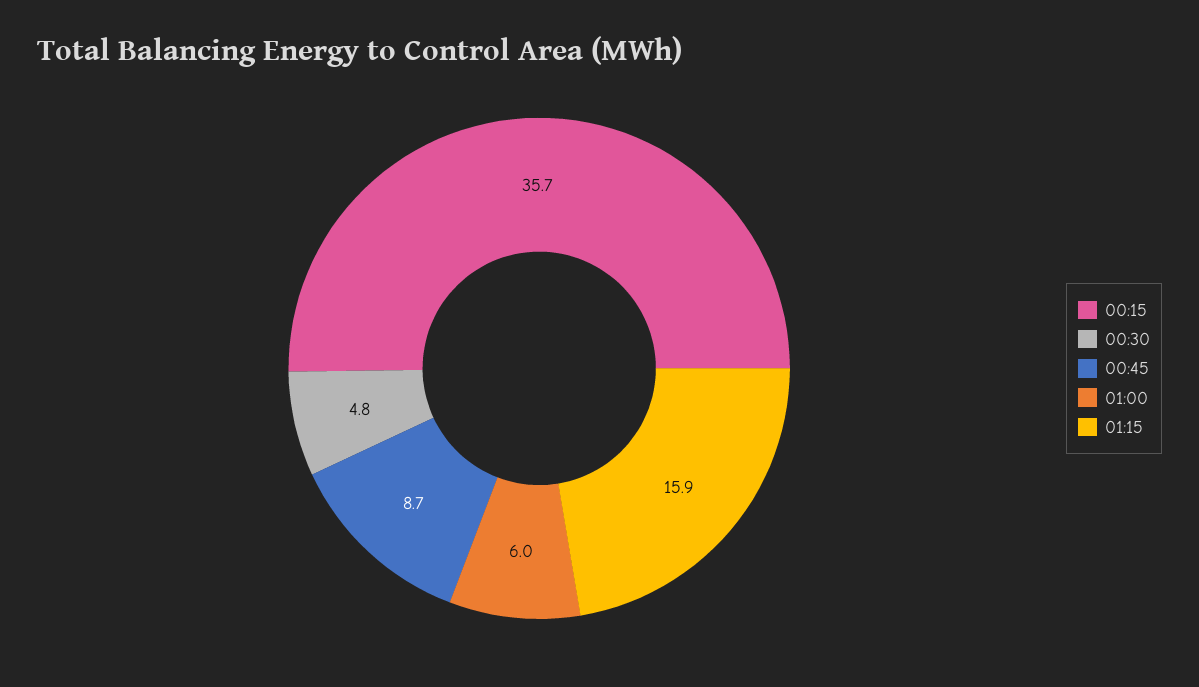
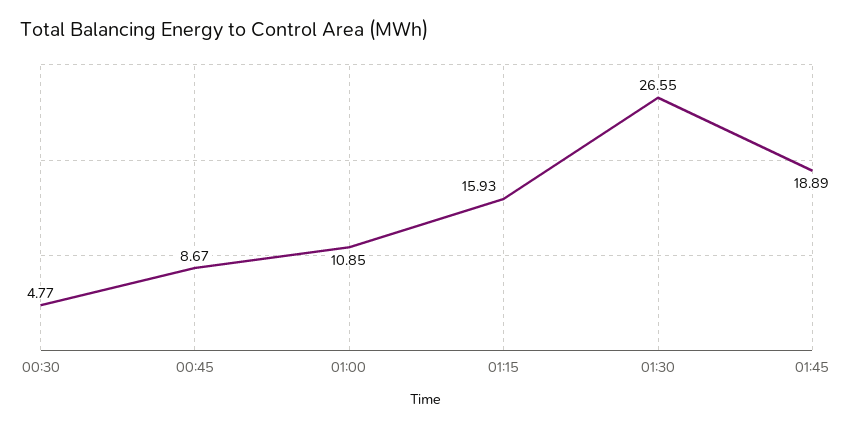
00:15: 35.7 -> none
01:00: 6 -> 10.85
01:30: none -> 26.55
01:45: none -> 18.89

